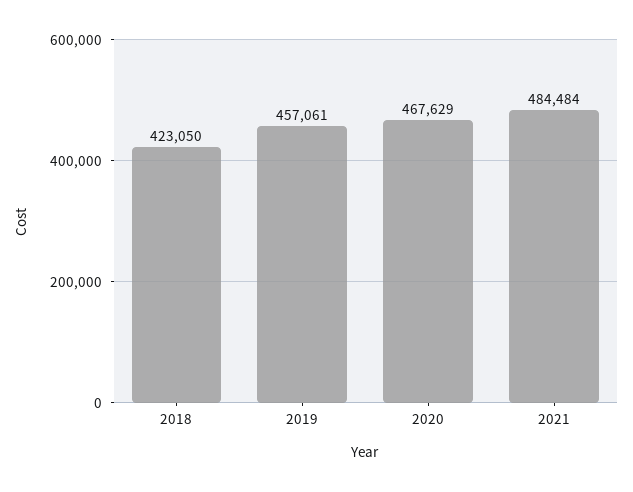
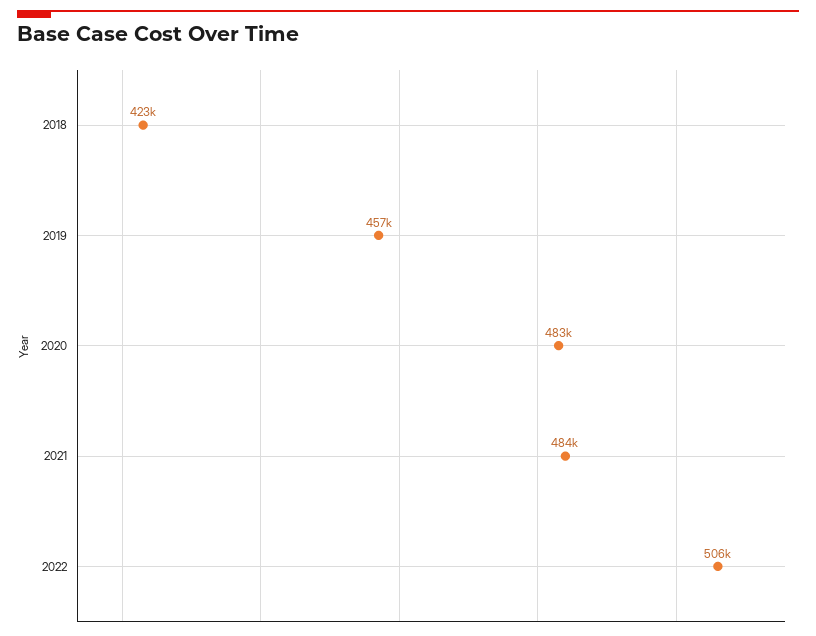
2020: 467629 -> 483000
2022: none -> 506000

